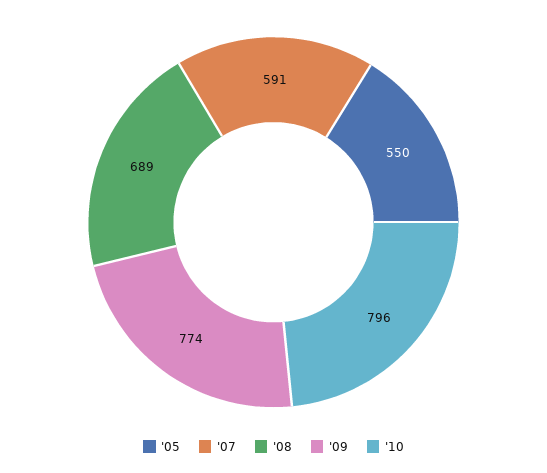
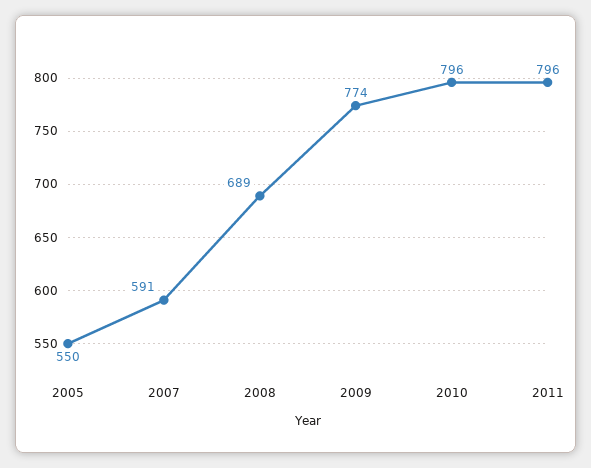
2011: none -> 796

